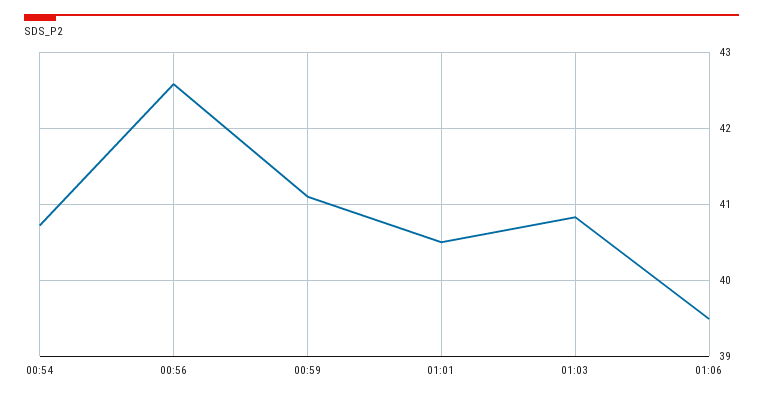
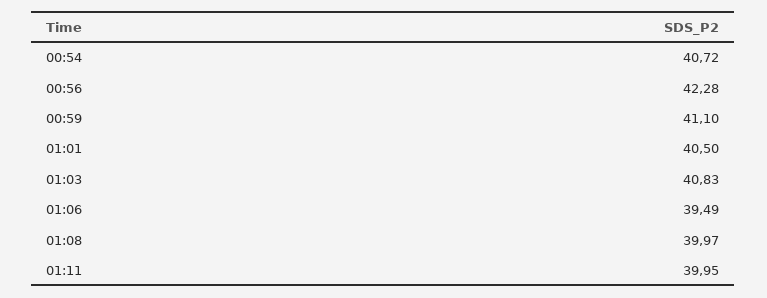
00:56: 42.6 -> 42.28
01:08: none -> 39.97
01:11: none -> 39.95

